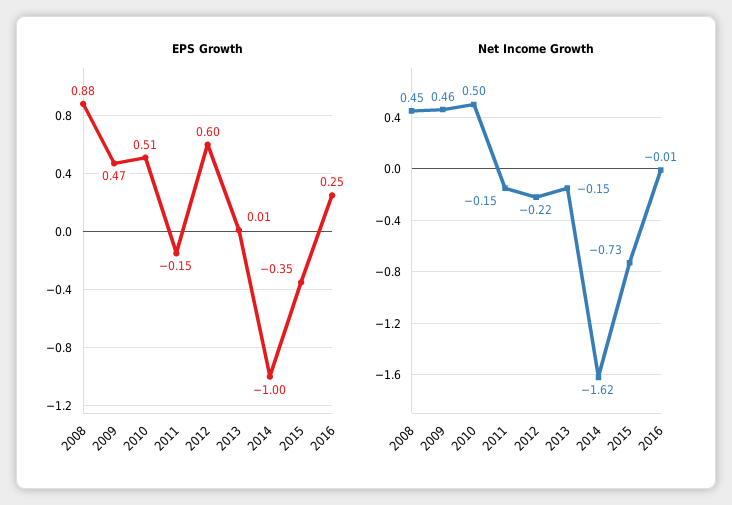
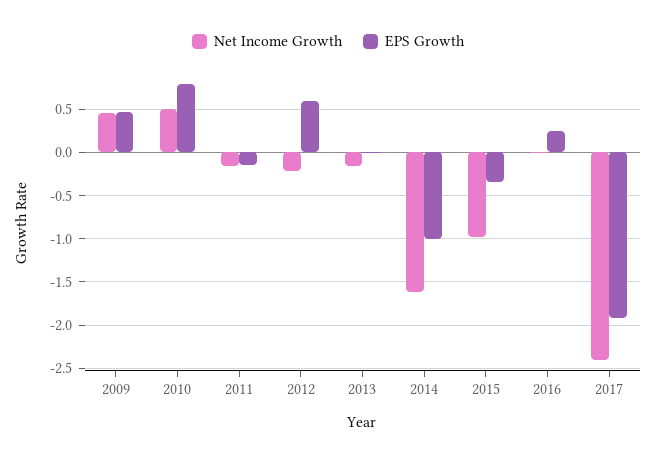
EPS Growth, 2008: 0.88 -> none
EPS Growth, 2010: 0.51 -> 0.8
Net Income Growth, 2008: 0.45 -> none
Net Income Growth, 2015: -0.73 -> -1
Net Income Growth, 2017: none -> -2.4
EPS Growth, 2017: none -> -1.9

